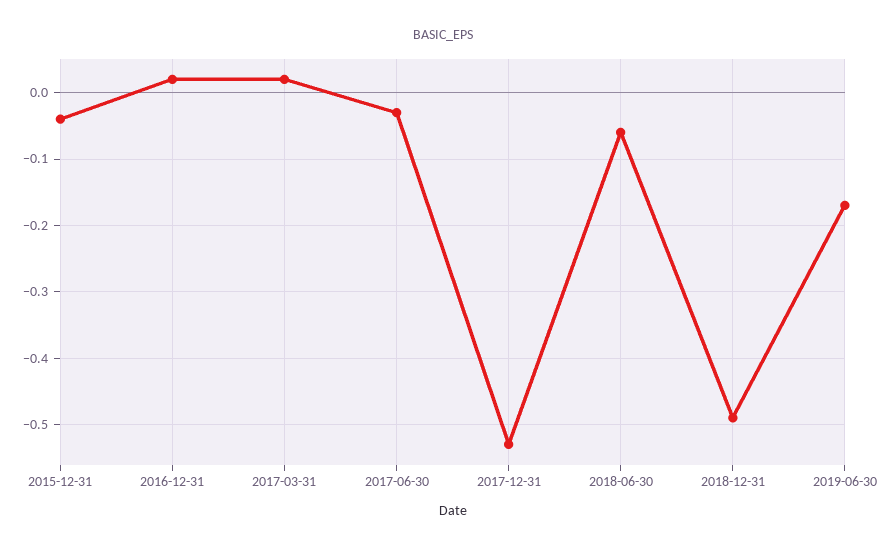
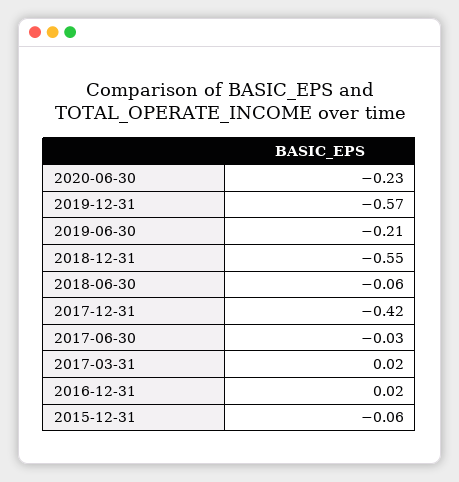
2015-12-31: -0.04 -> -0.06
2017-12-31: -0.53 -> -0.42
2018-12-31: -0.49 -> -0.55
2019-06-30: -0.17 -> -0.21
2020-06-30: none -> -0.23
2019-12-31: none -> -0.57

